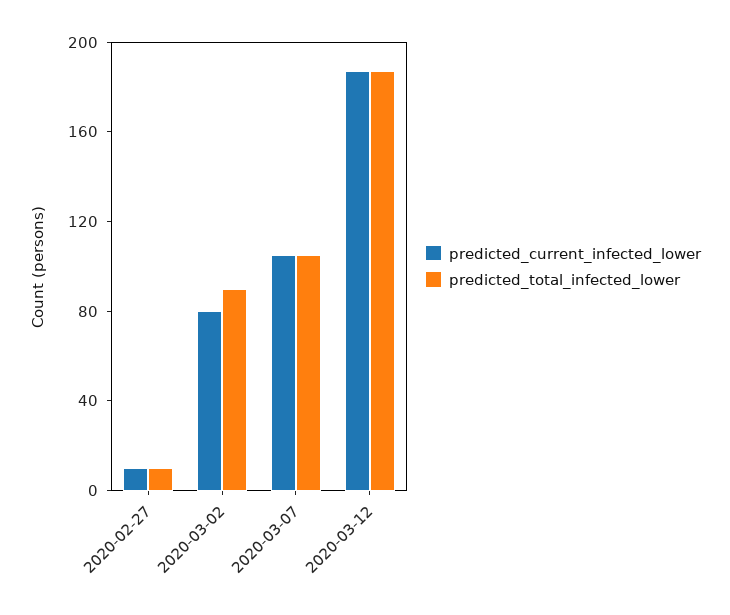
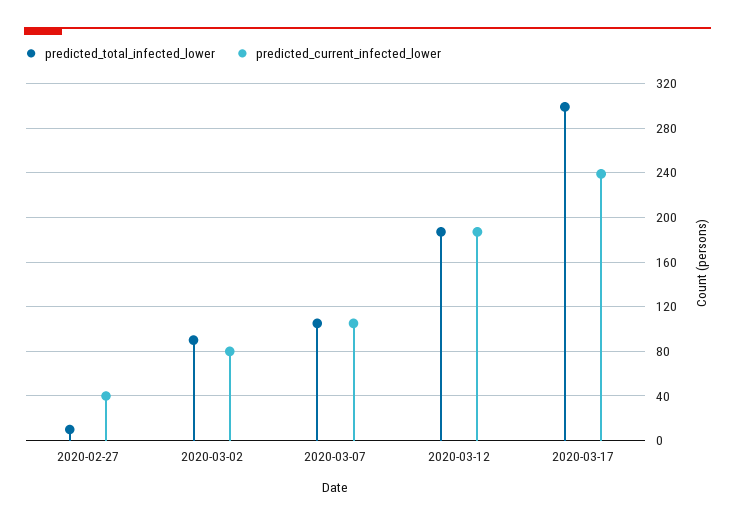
predicted_current_infected_lower, 2020-02-27: 10 -> 40
predicted_total_infected_lower, 2020-03-17: none -> 300
predicted_current_infected_lower, 2020-03-17: none -> 240

